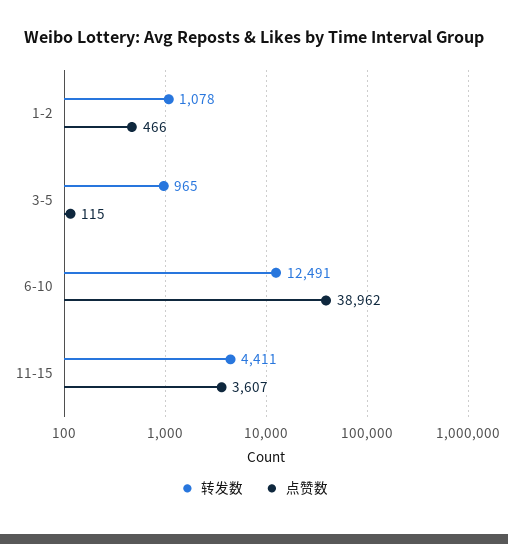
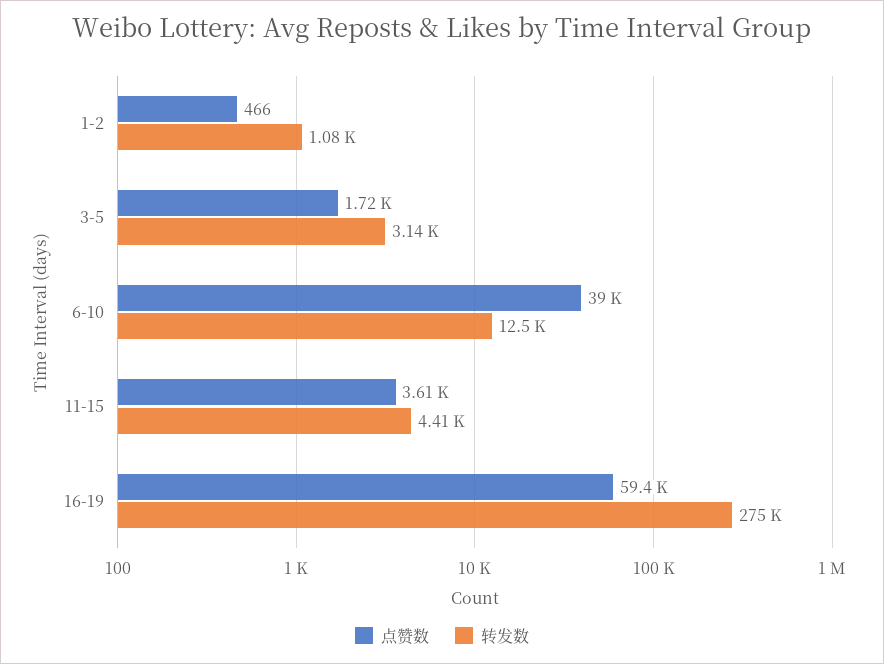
转发数, 3-5: 965 -> 3140
点赞数, 3-5: 115 -> 1720
点赞数, 16-19: none -> 59400
转发数, 16-19: none -> 275000

